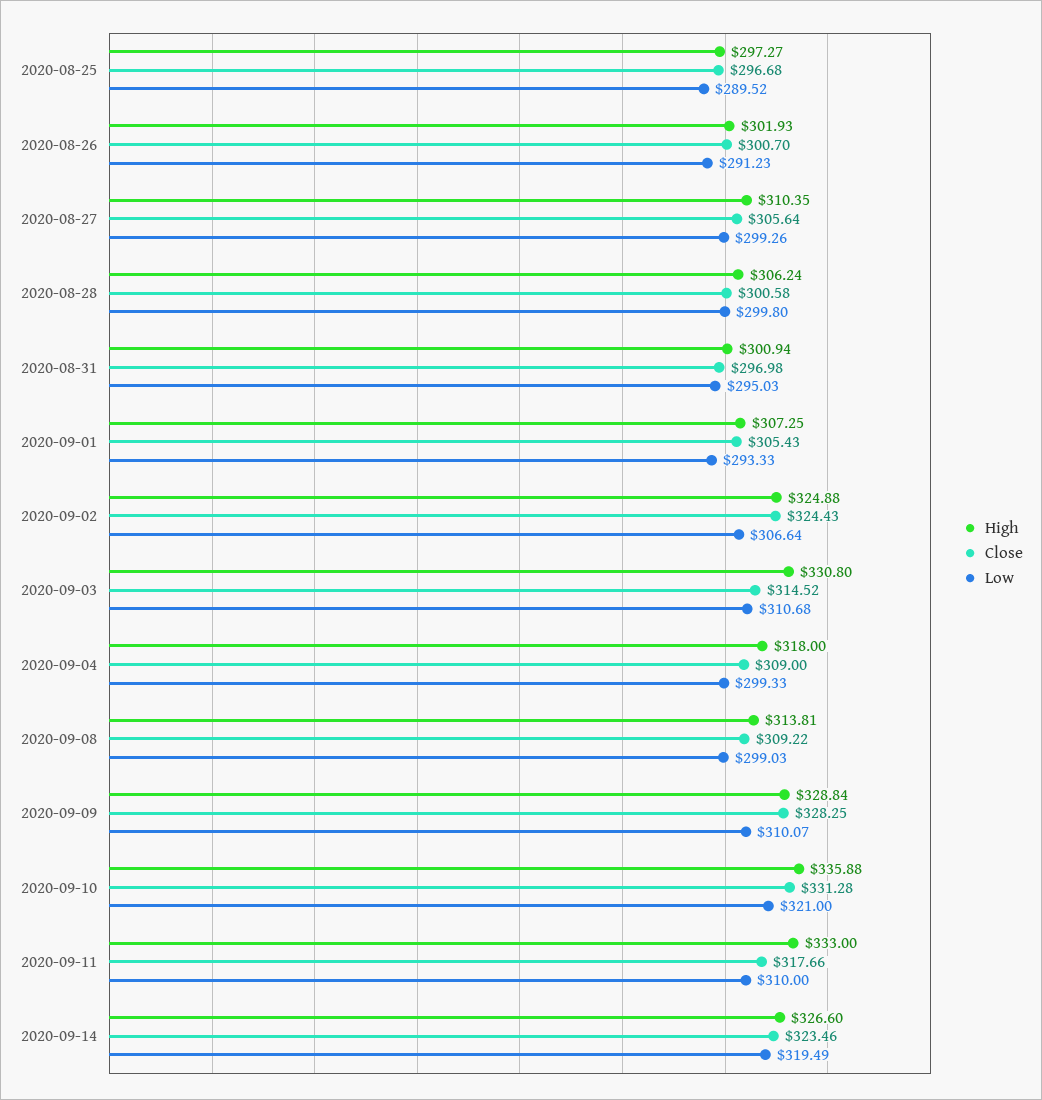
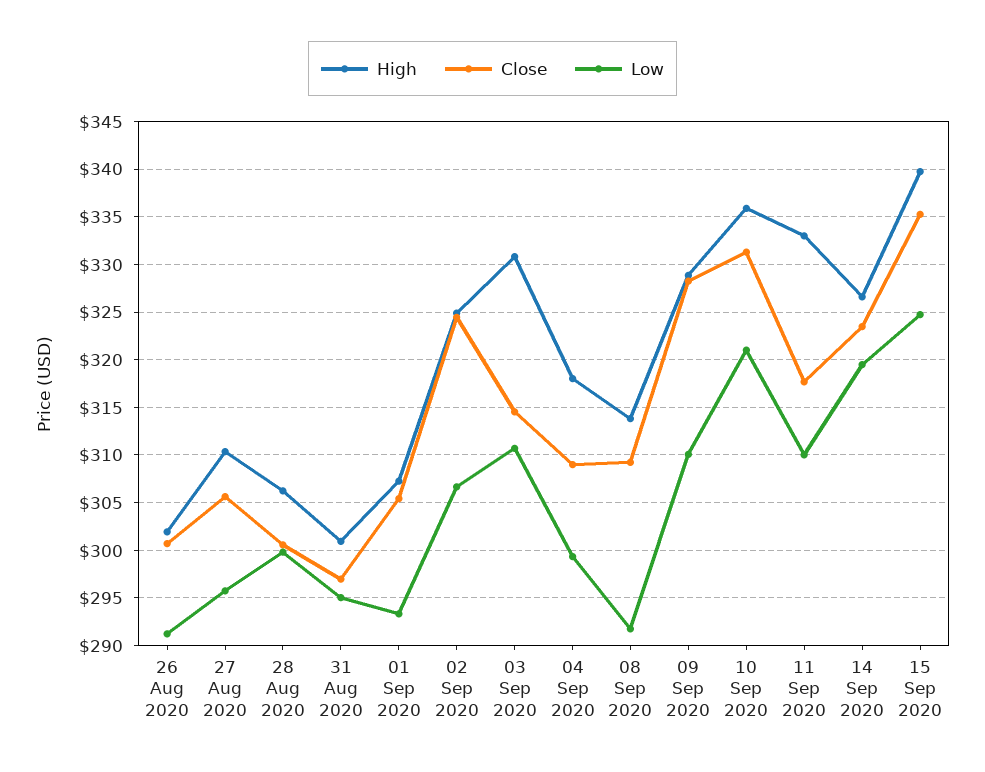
High, 2020-08-25: 297.27 -> none
Close, 2020-08-25: 296.68 -> none
Low, 2020-08-25: 289.52 -> none
Low, 2020-08-27: 299.26 -> 296
Low, 2020-09-08: 299.03 -> 292
High, 15 Sep 2020: none -> 340
Close, 15 Sep 2020: none -> 335
Low, 15 Sep 2020: none -> 325

